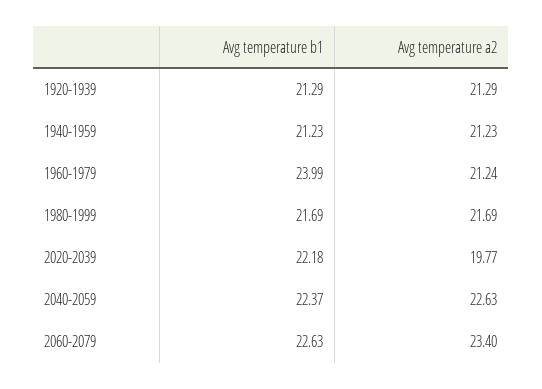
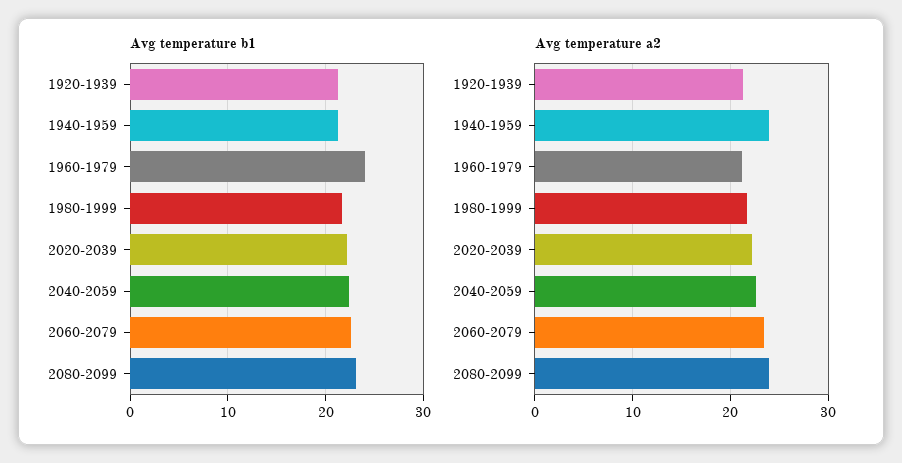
Avg temperature a2, 1940-1959: 21.23 -> 24
Avg temperature a2, 2020-2039: 19.77 -> 22
Avg temperature b1, 2080-2099: none -> 23
Avg temperature a2, 2080-2099: none -> 24

